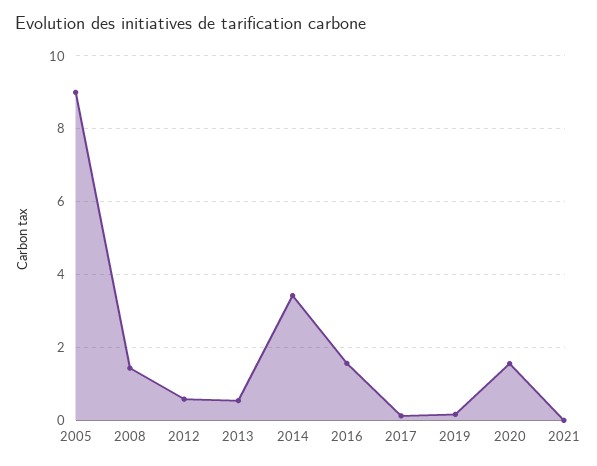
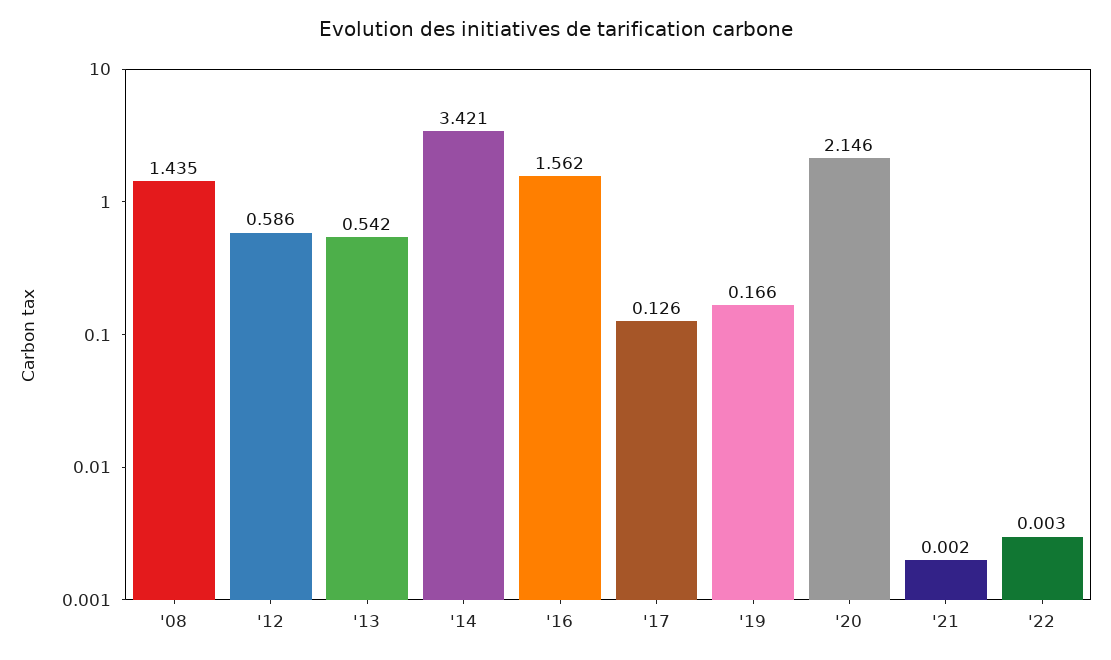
2005: 9 -> none
2020: 1.6 -> 2.146
'22: none -> 0.003

